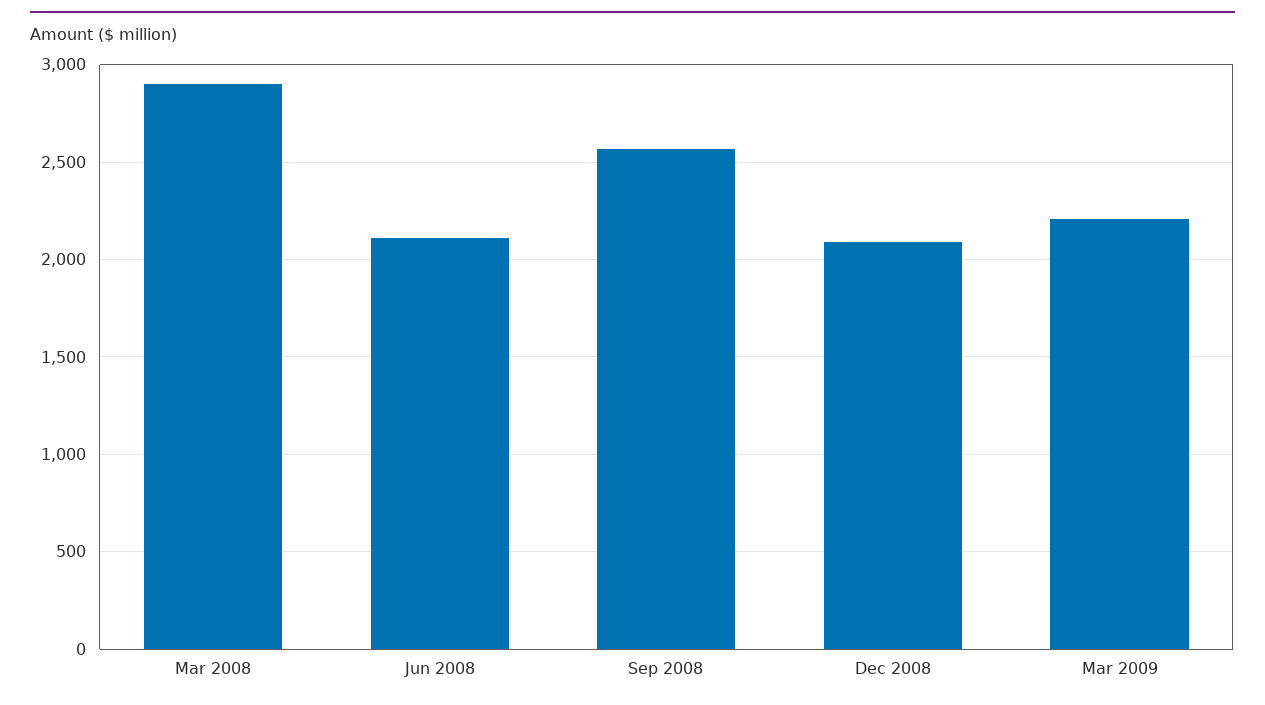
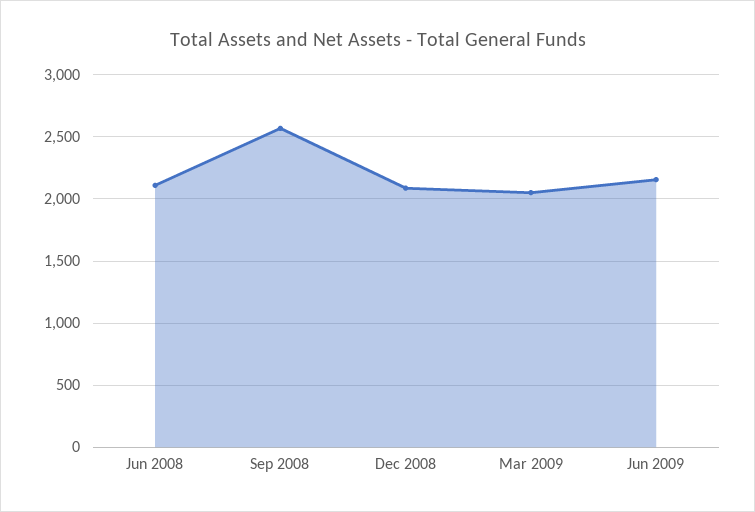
Mar 2008: 2900 -> none
Mar 2009: 2200 -> 2050
Jun 2009: none -> 2150

